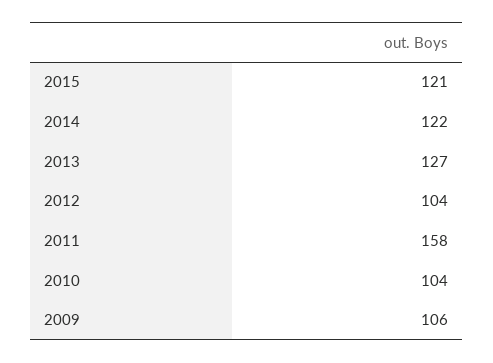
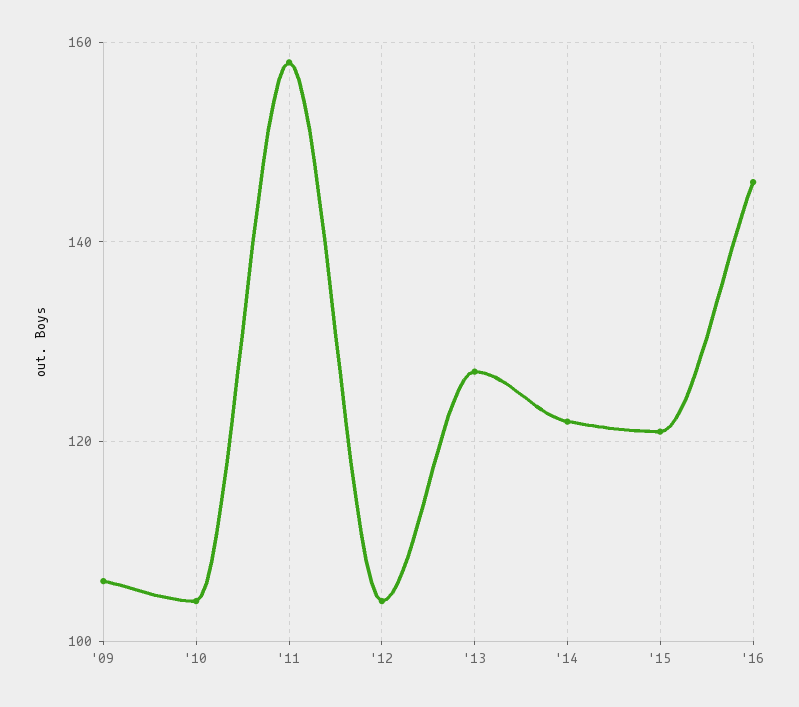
'16: none -> 145

